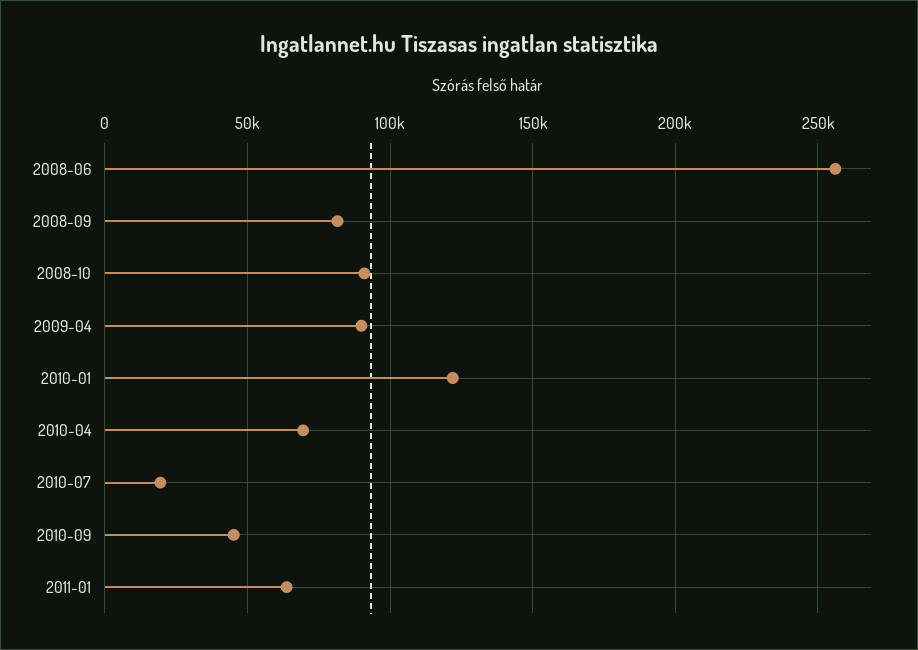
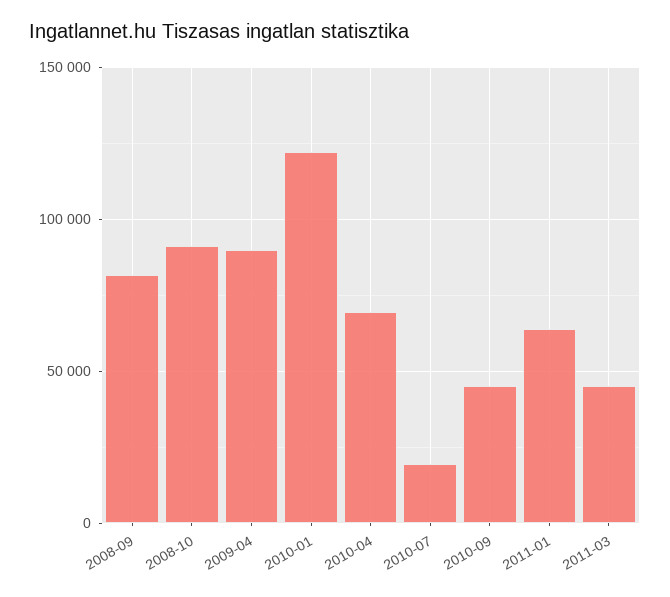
2008-06: 255000 -> none
2011-03: none -> 45000

